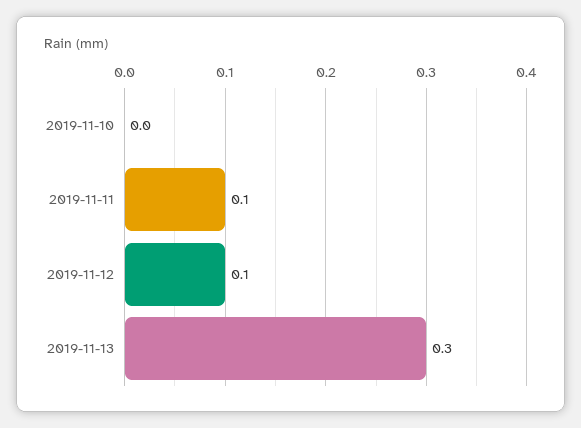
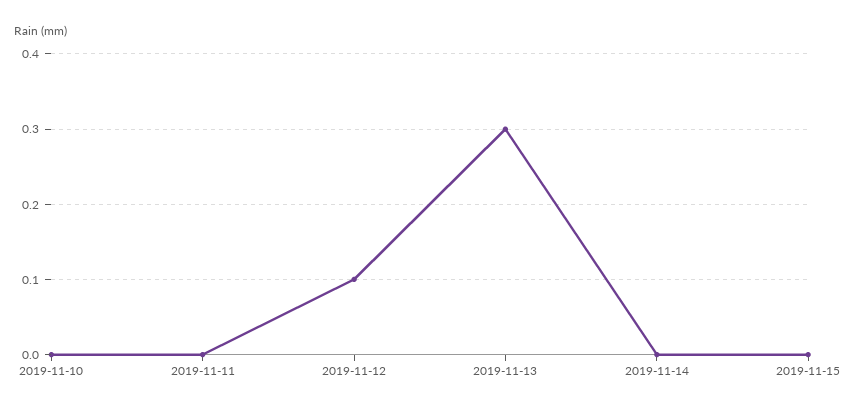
2019-11-11: 0.1 -> 0
2019-11-14: none -> 0
2019-11-15: none -> 0

